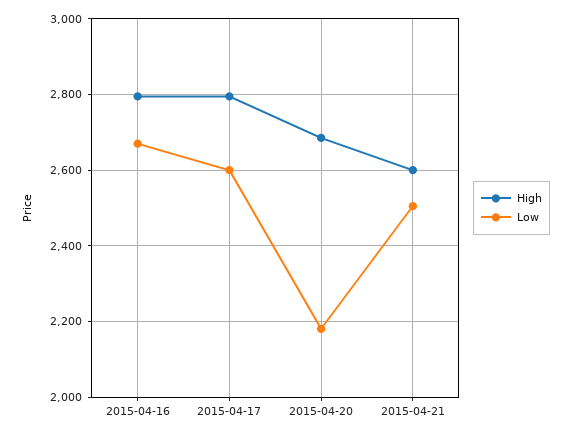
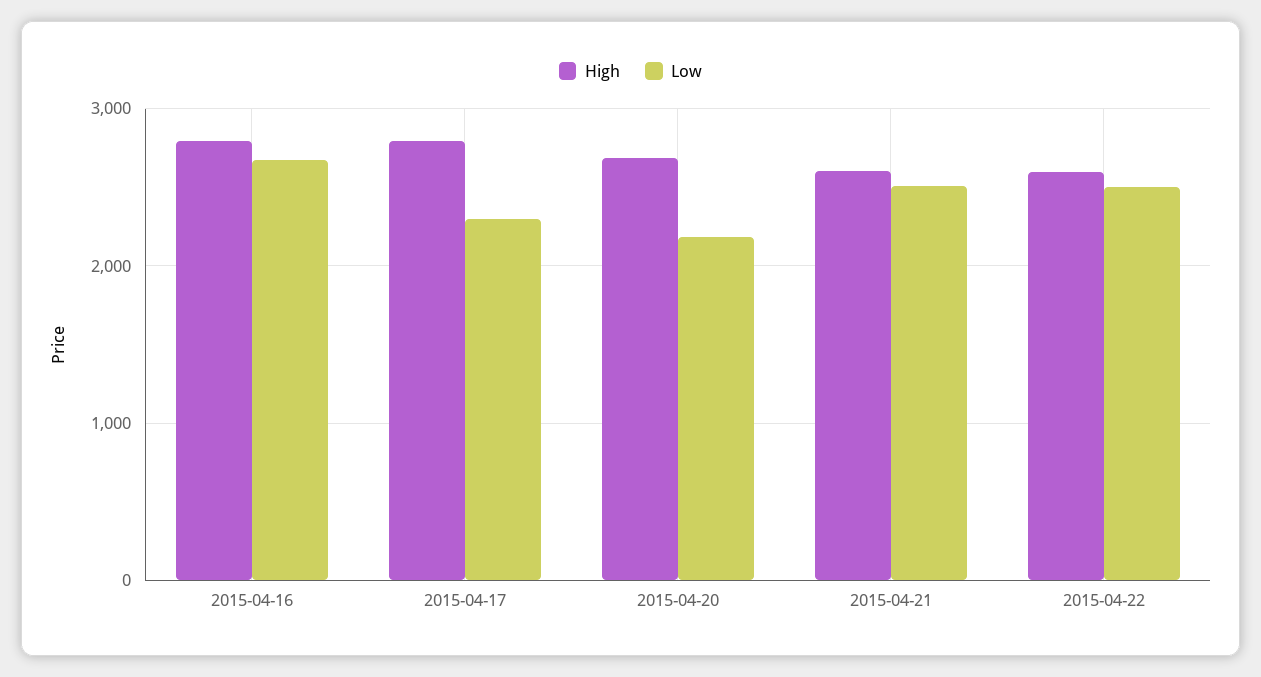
Low, 2015-04-17: 2600 -> 2300
High, 2015-04-22: none -> 2600
Low, 2015-04-22: none -> 2500

